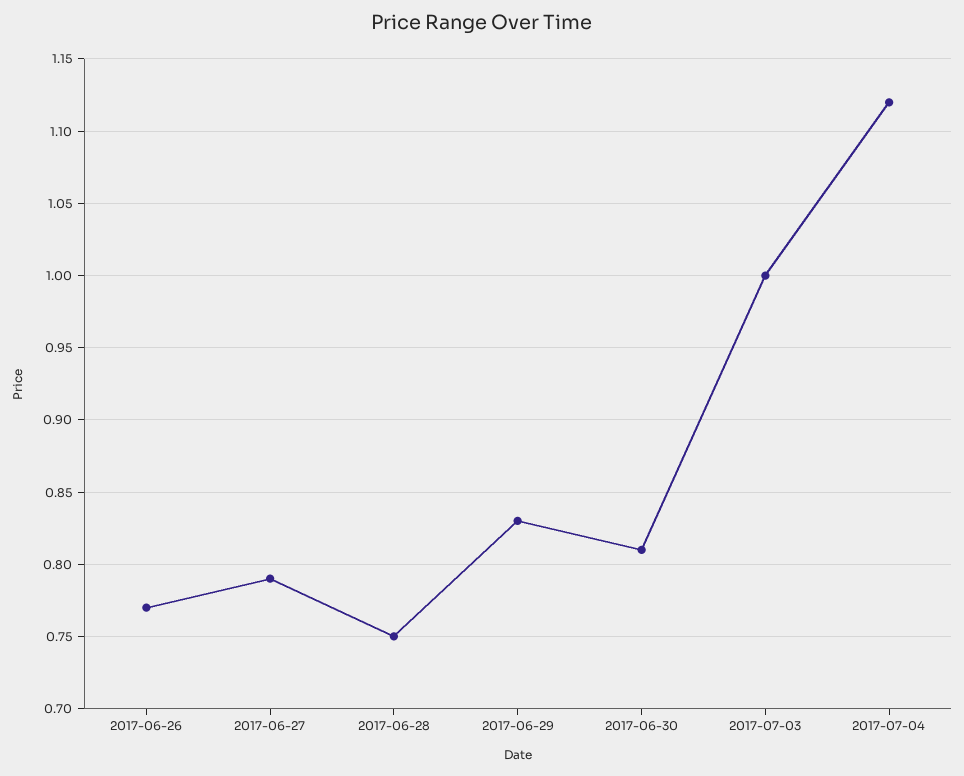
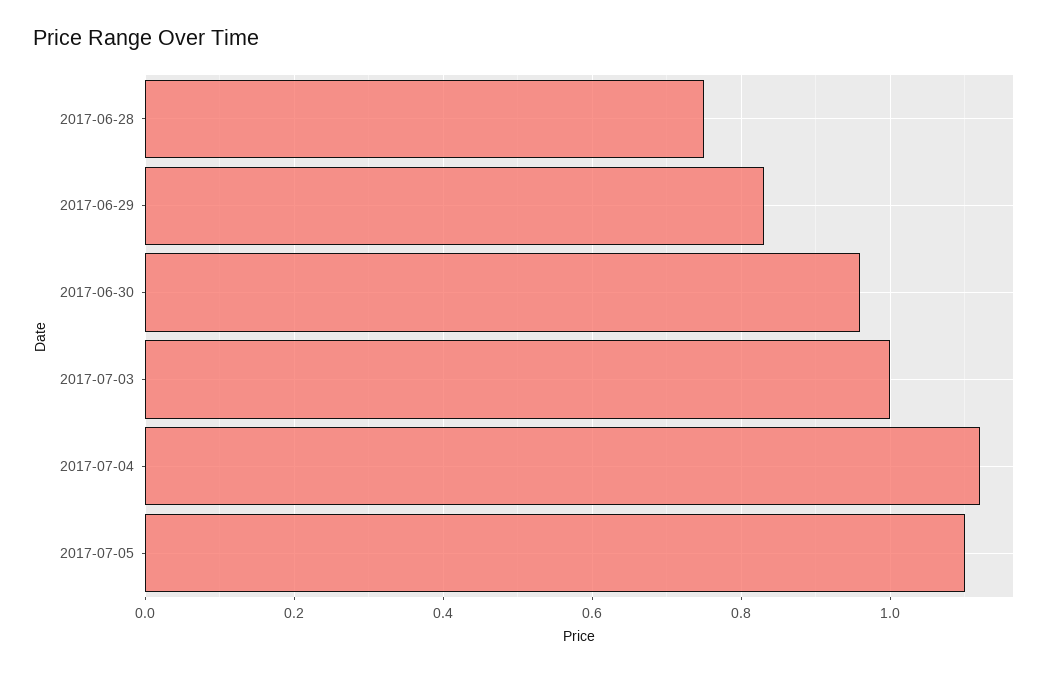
2017-06-26: 0.77 -> none
2017-06-27: 0.79 -> none
2017-06-30: 0.81 -> 0.95
2017-07-05: none -> 1.1

